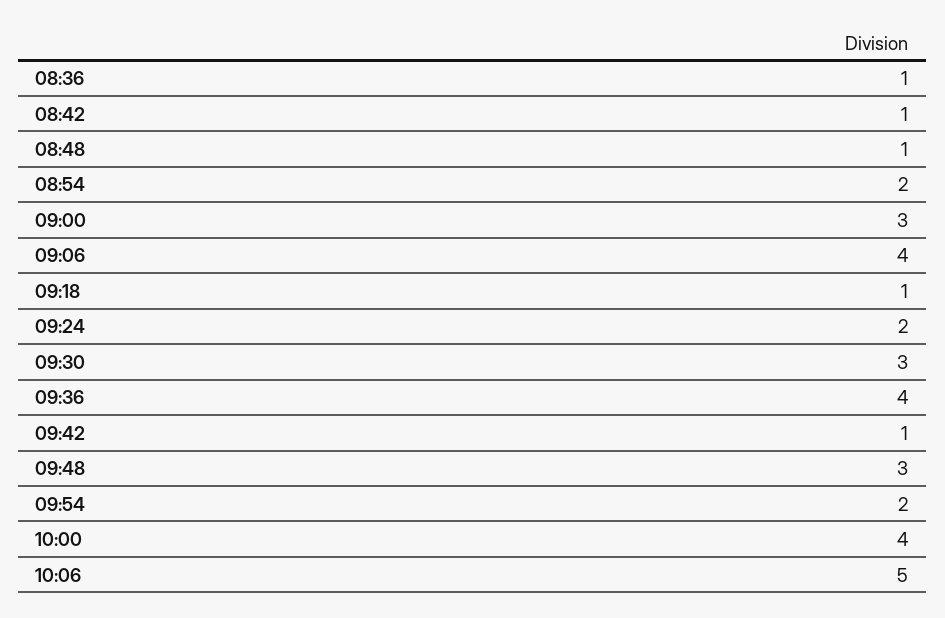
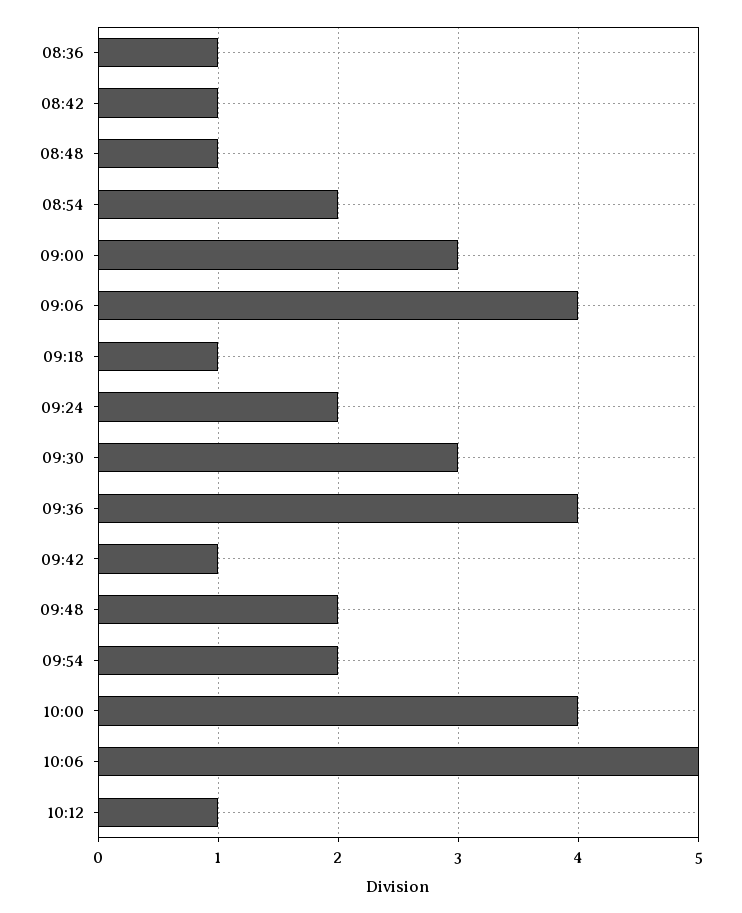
09:48: 3 -> 2
10:12: none -> 1

